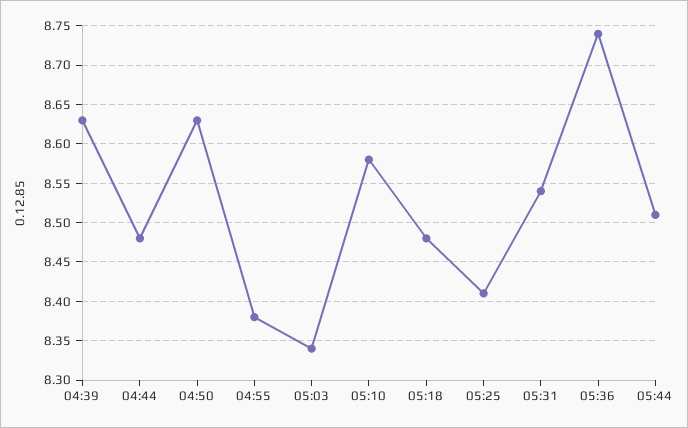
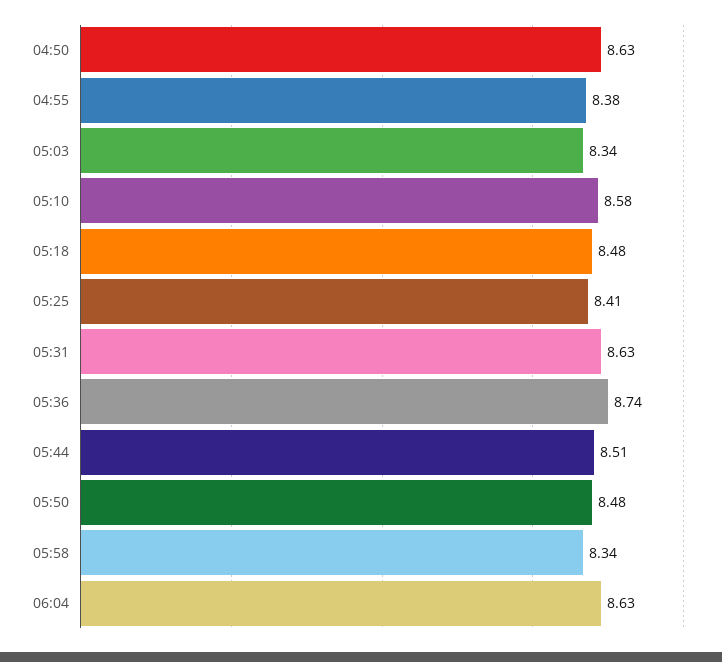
04:39: 8.63 -> none
04:44: 8.48 -> none
05:31: 8.54 -> 8.63
05:50: none -> 8.48
05:58: none -> 8.34
06:04: none -> 8.63

